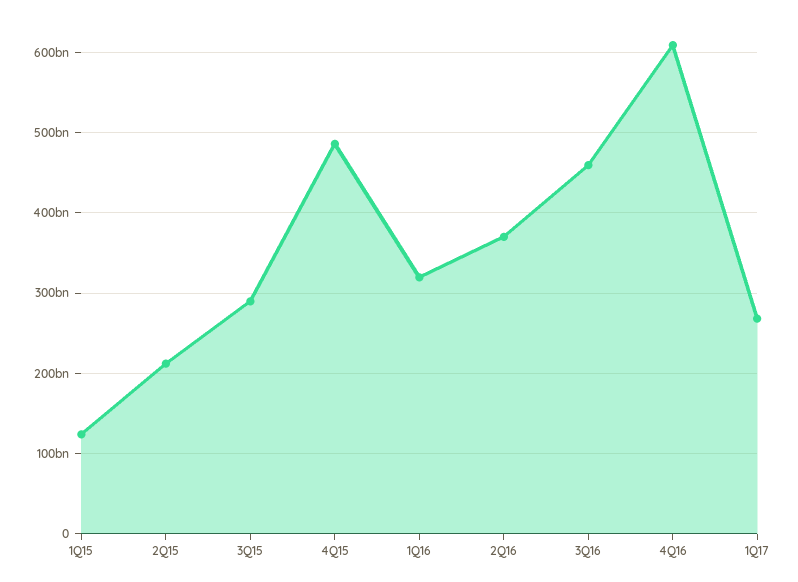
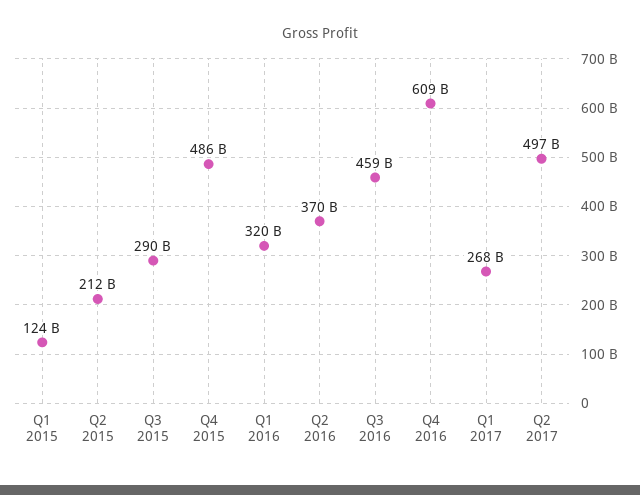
Q2 2017: none -> 497000000000

